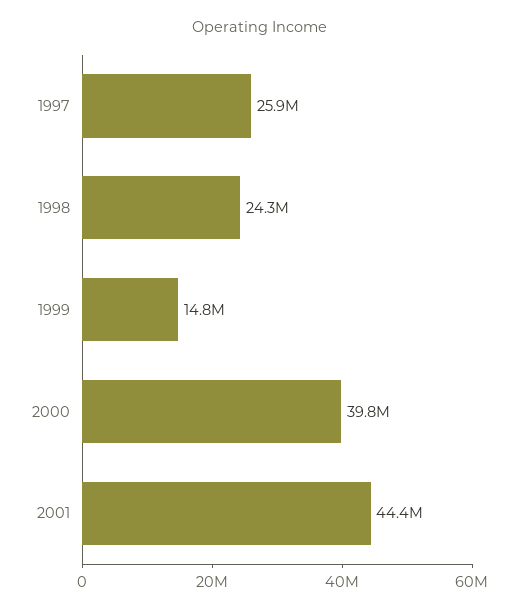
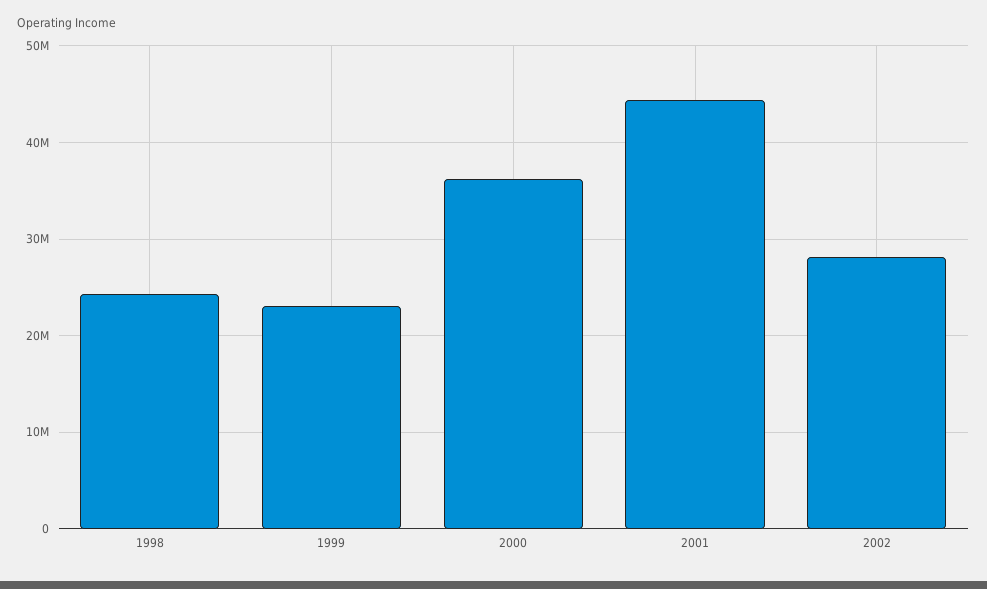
1997: 25900000 -> none
1999: 14800000 -> 23000000
2000: 39800000 -> 36000000
2002: none -> 28000000

